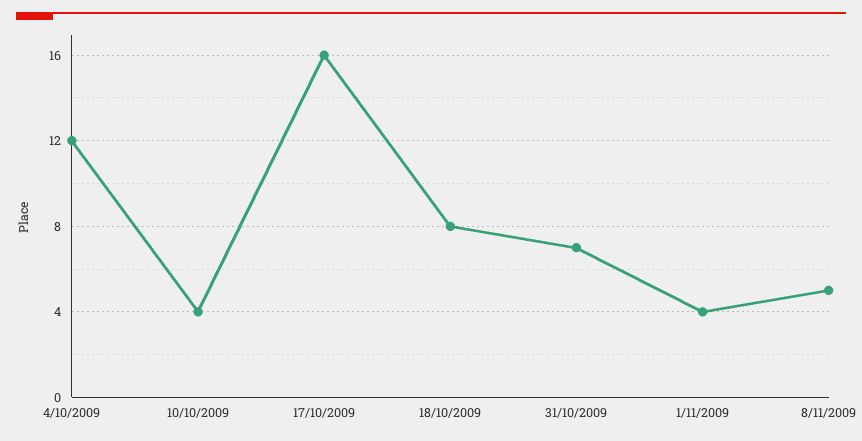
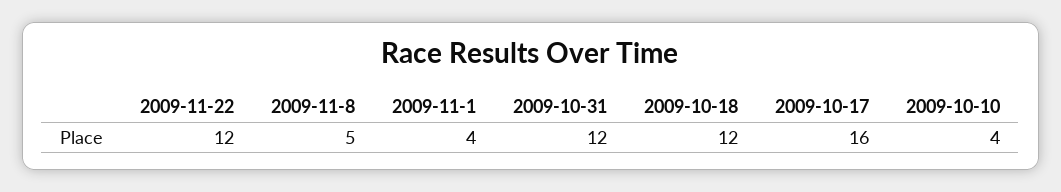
4/10/2009: 12 -> none
18/10/2009: 8 -> 12
31/10/2009: 7 -> 12
2009-11-22: none -> 12

